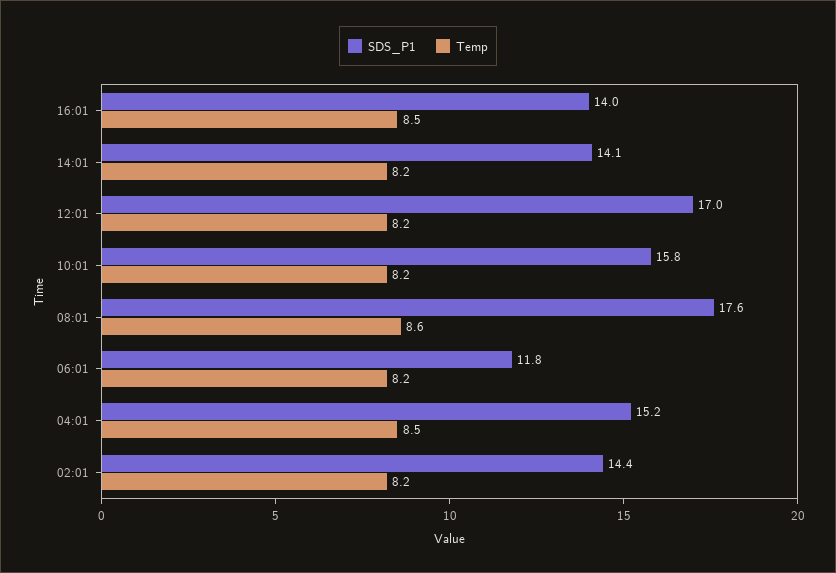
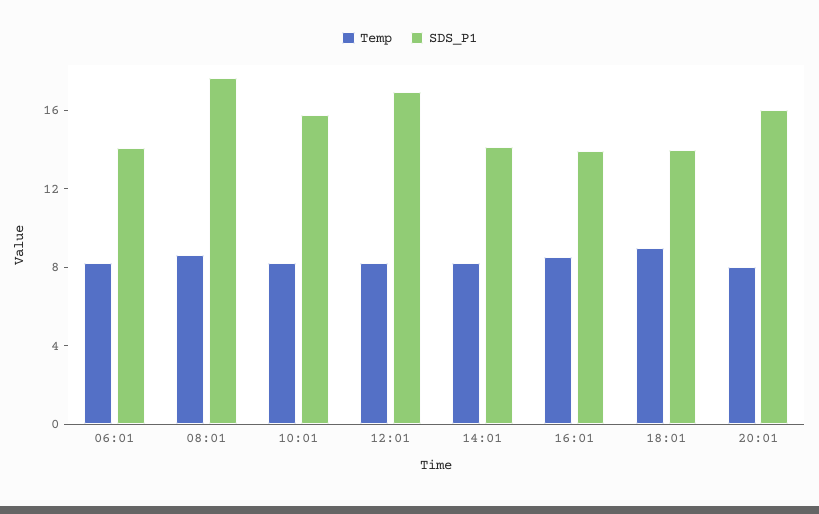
SDS_P1, 06:01: 11.8 -> 14
SDS_P1, 04:01: 15.2 -> none
Temp, 04:01: 8.5 -> none
SDS_P1, 02:01: 14.4 -> none
Temp, 02:01: 8.2 -> none
Temp, 18:01: none -> 9
SDS_P1, 18:01: none -> 14
Temp, 20:01: none -> 8
SDS_P1, 20:01: none -> 16

